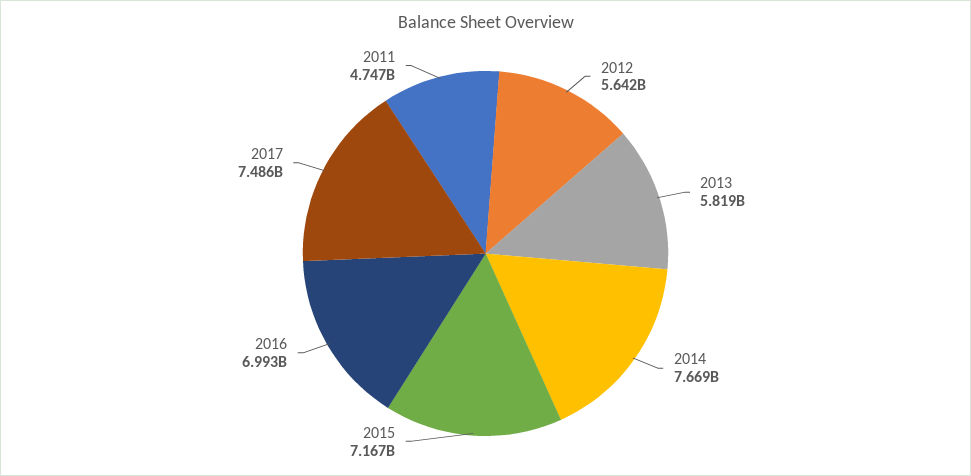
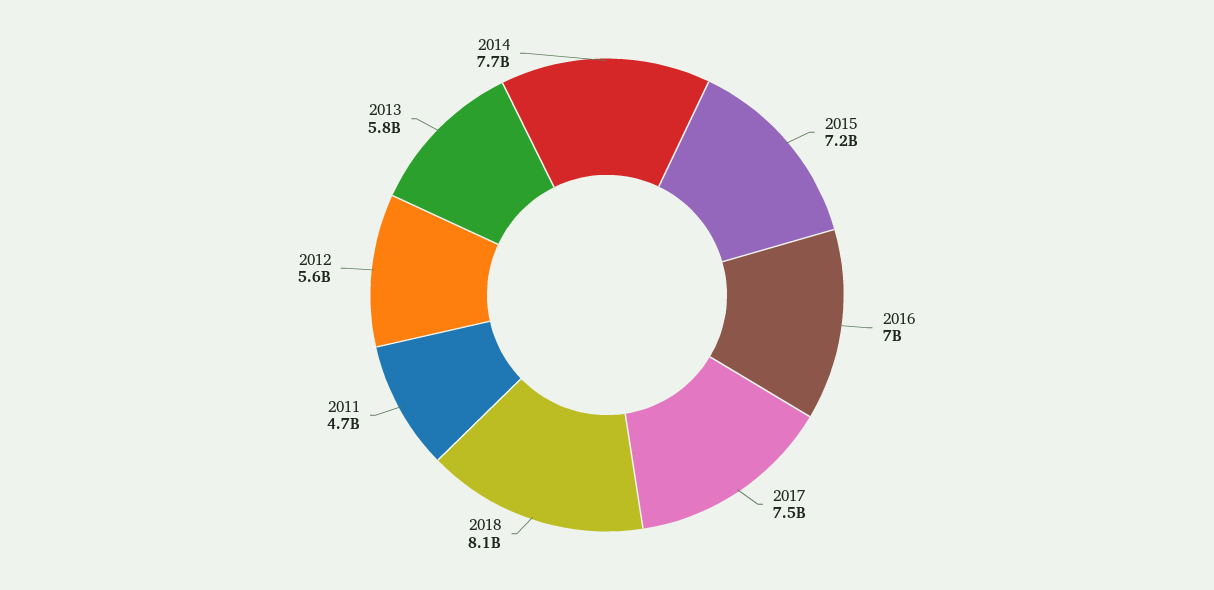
2018: none -> 8100000000

